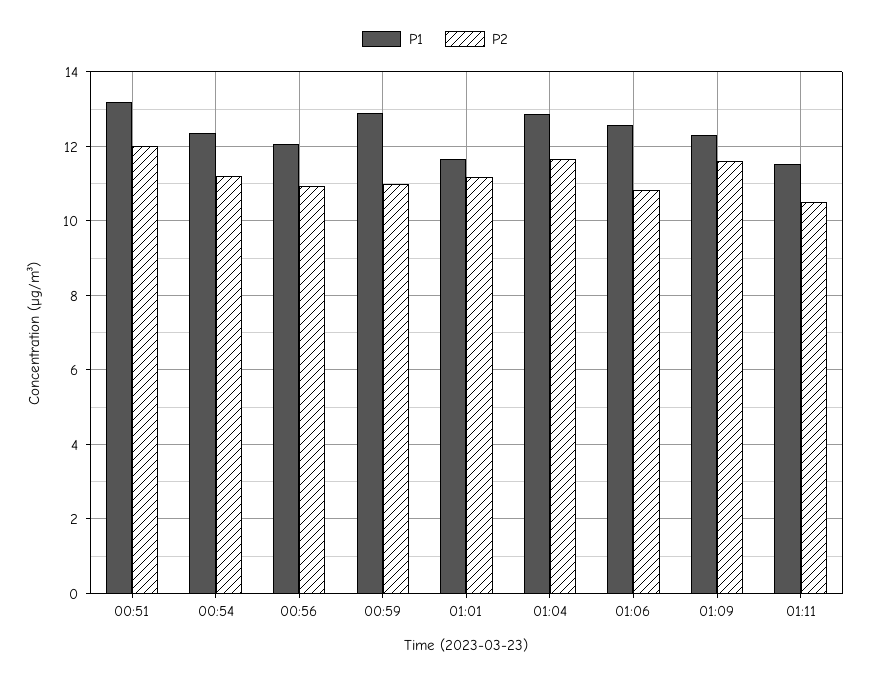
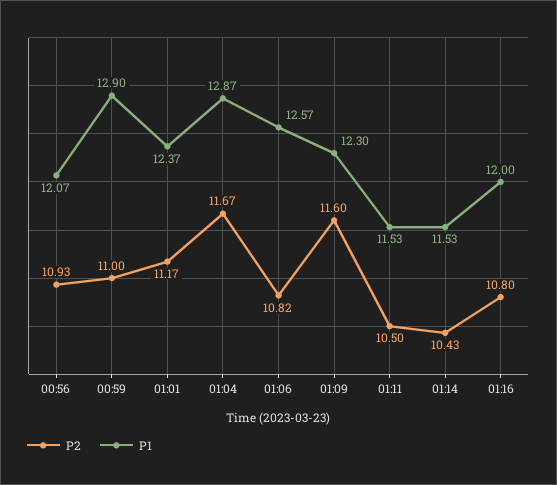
P1, 00:51: 13.2 -> none
P2, 00:51: 12 -> none
P1, 00:54: 12.4 -> none
P2, 00:54: 11.2 -> none
P1, 01:01: 11.6 -> 12.37
P2, 01:14: none -> 10.43
P1, 01:14: none -> 11.53
P2, 01:16: none -> 10.8
P1, 01:16: none -> 12

